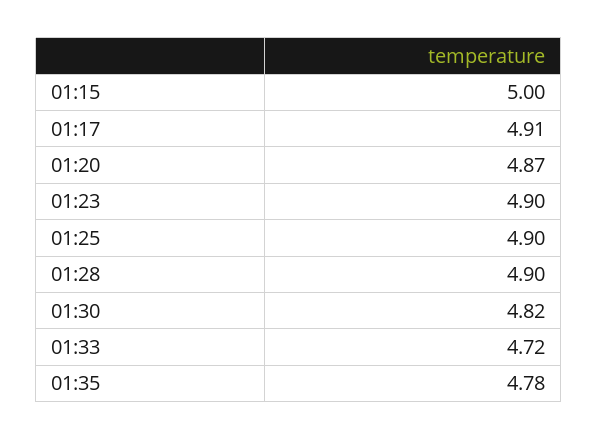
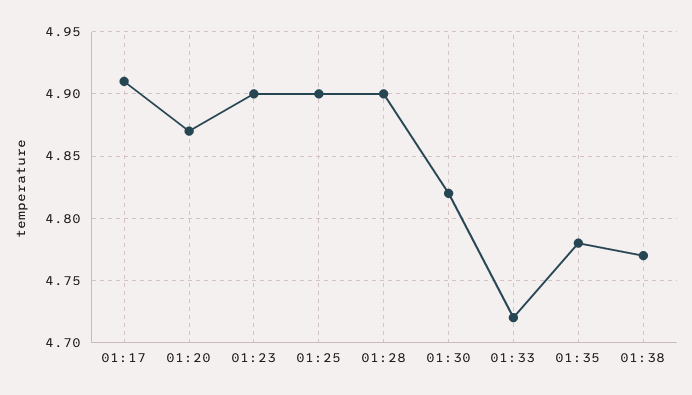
01:15: 5 -> none
01:38: none -> 4.77

